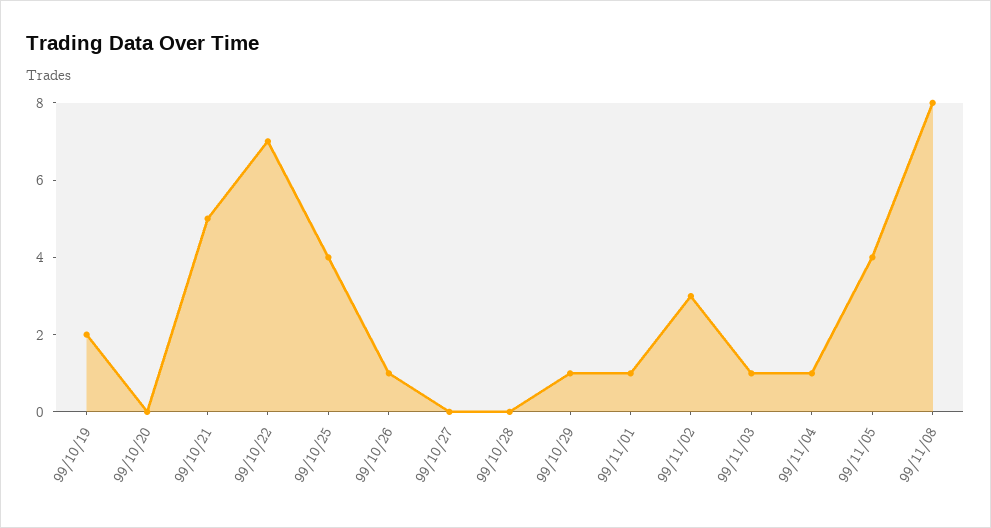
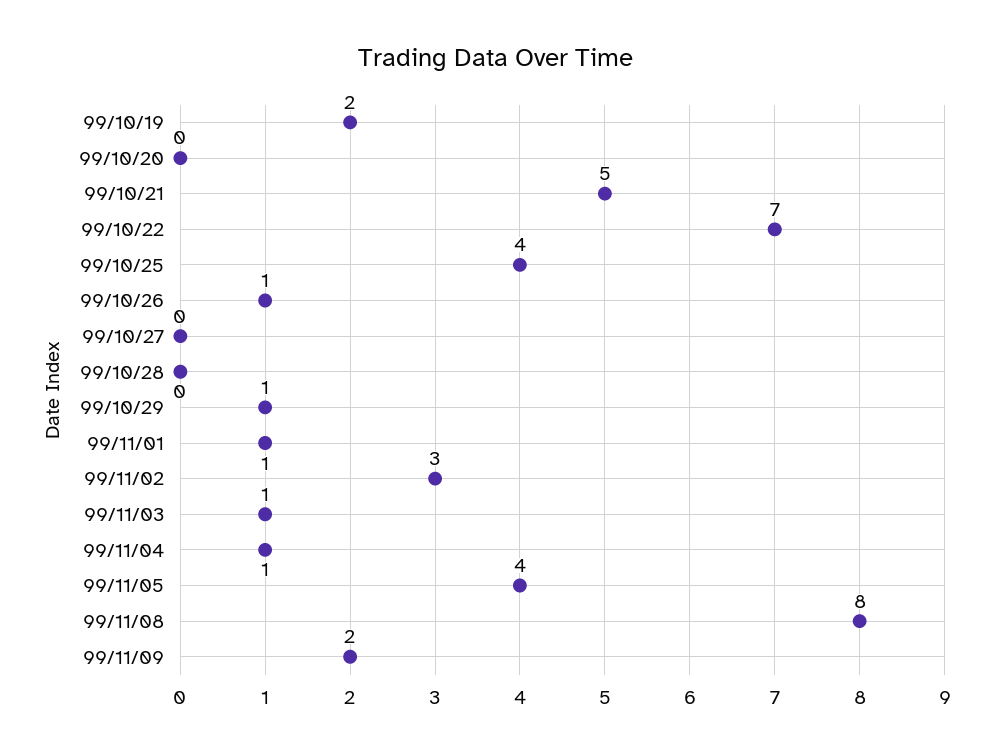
99/11/09: none -> 2

